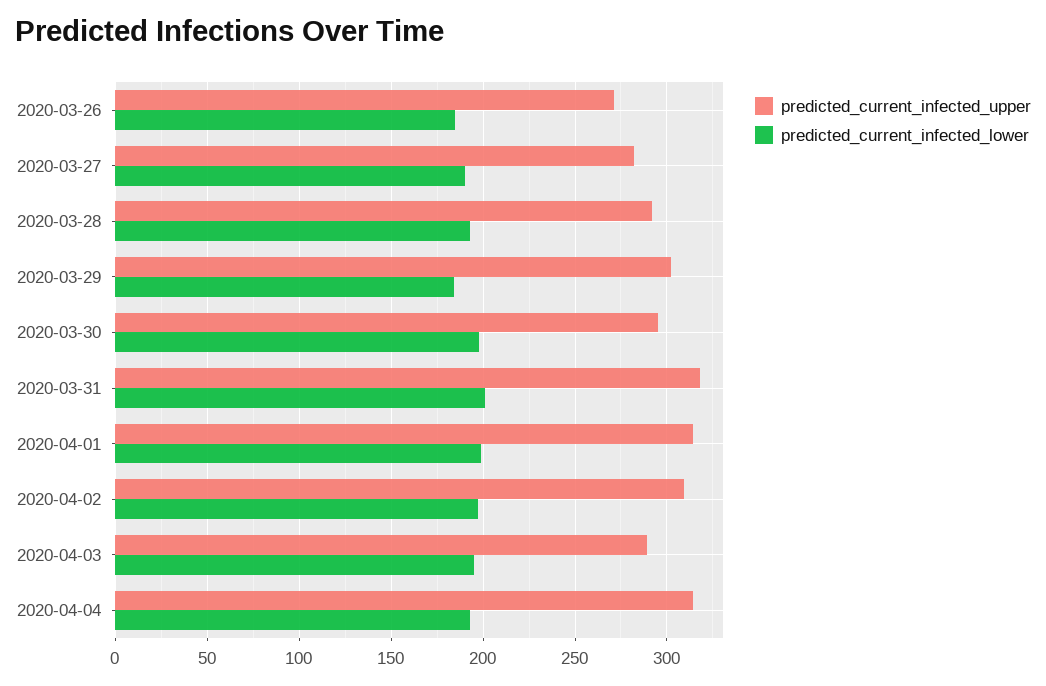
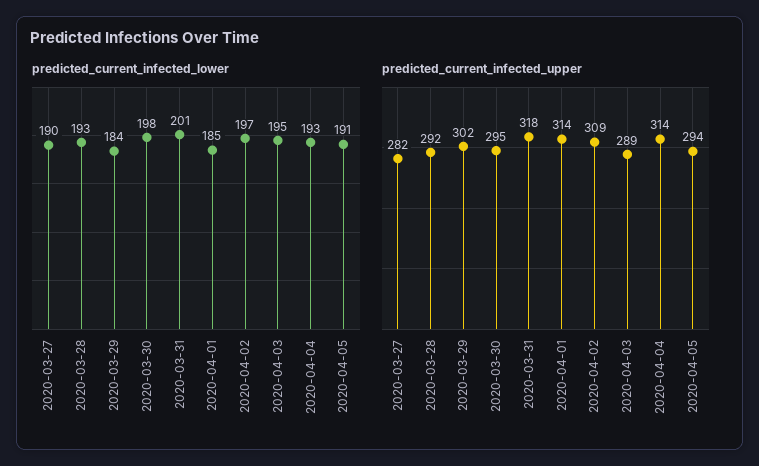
predicted_current_infected_upper, 2020-03-26: 270 -> none
predicted_current_infected_lower, 2020-03-26: 185 -> none
predicted_current_infected_lower, 2020-04-01: 200 -> 185
predicted_current_infected_lower, 2020-04-05: none -> 191
predicted_current_infected_upper, 2020-04-05: none -> 294

